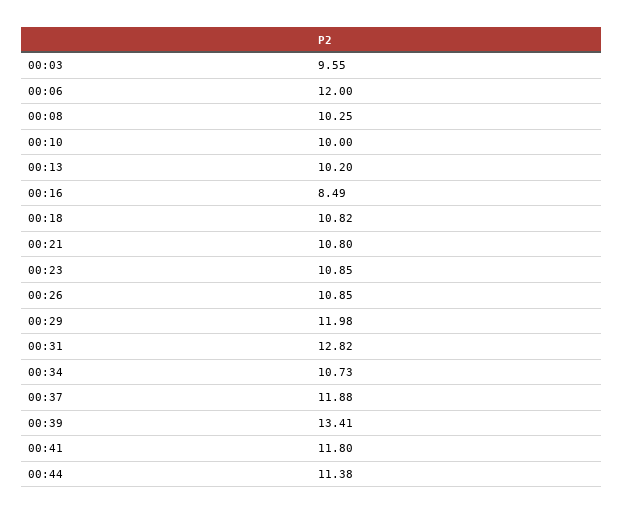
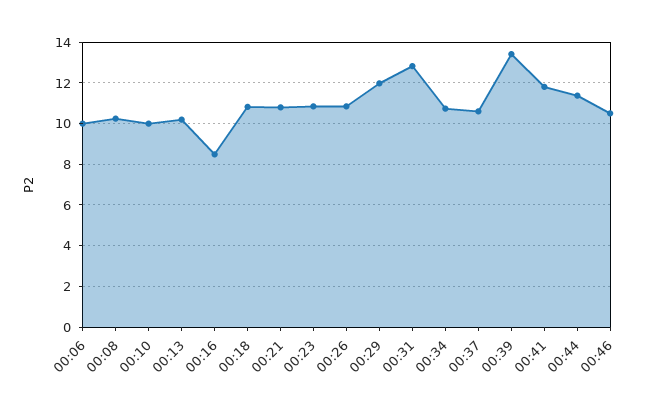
00:03: 9.55 -> none
00:06: 12 -> 10
00:37: 11.88 -> 10.5
00:46: none -> 10.5

